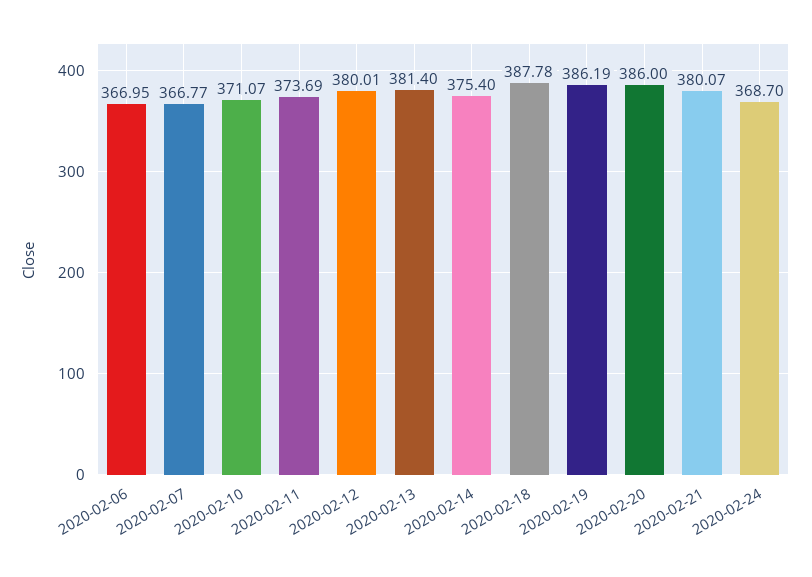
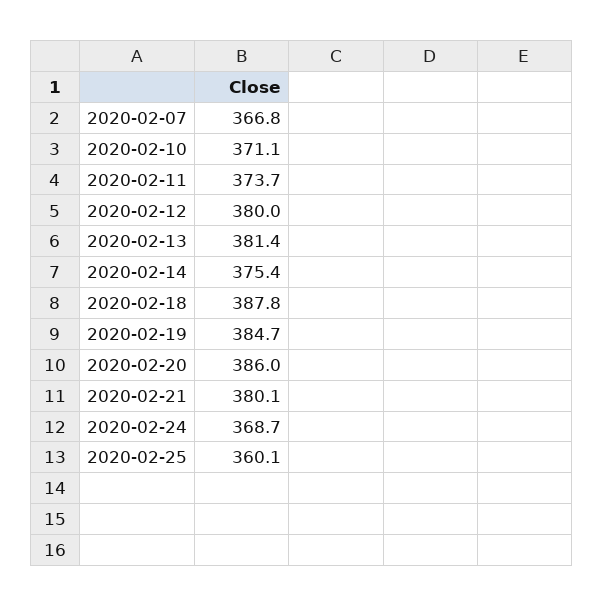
2020-02-06: 366.95 -> none
2020-02-19: 386.19 -> 384.7
2020-02-25: none -> 360.1

